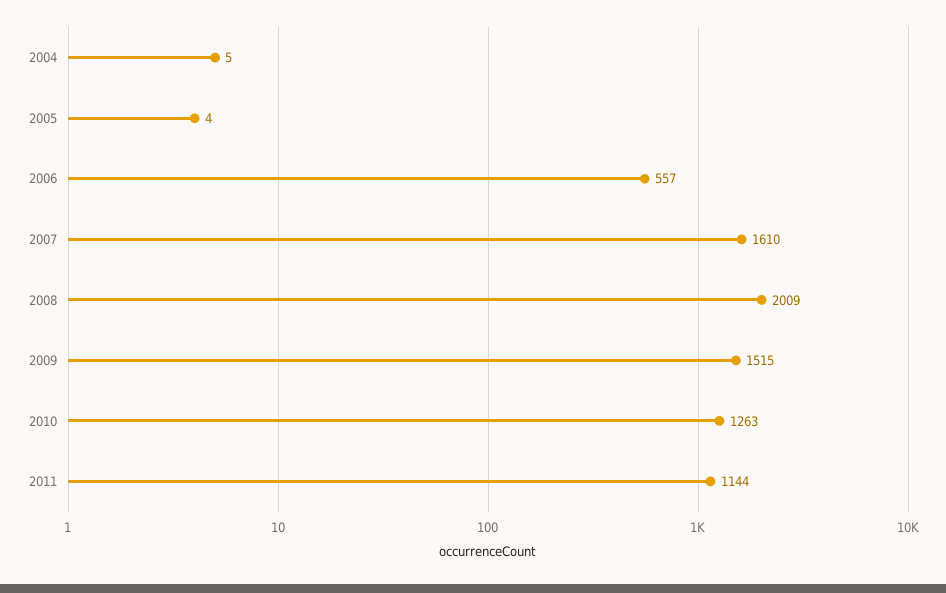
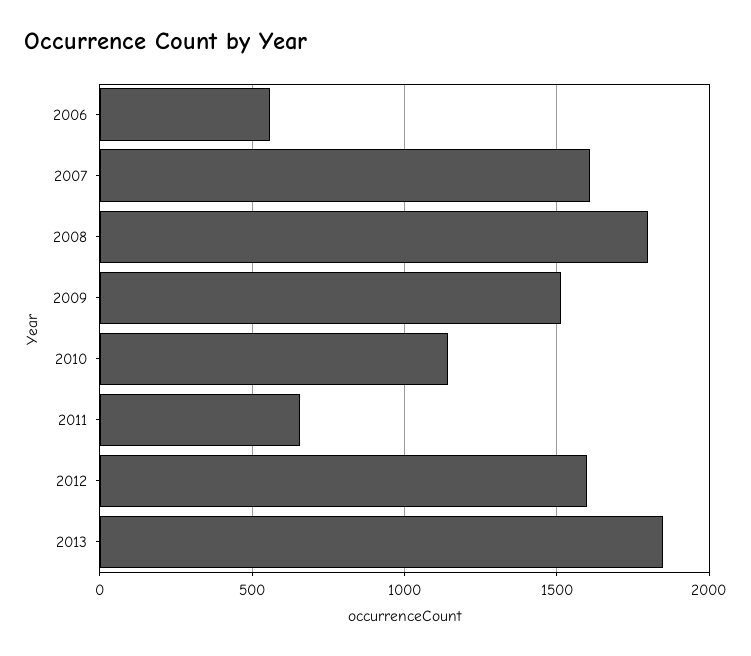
2004: 5 -> none
2005: 4 -> none
2008: 2009 -> 1800
2010: 1263 -> 1150
2011: 1144 -> 650
2012: none -> 1600
2013: none -> 1850

